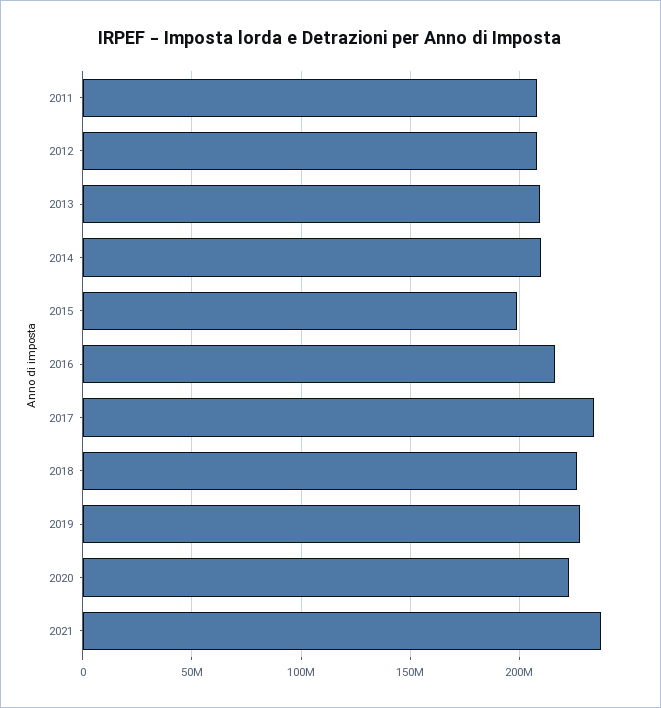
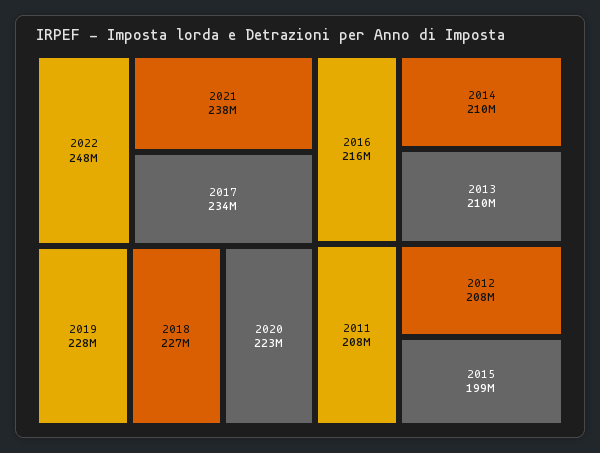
2022: none -> 248000000

